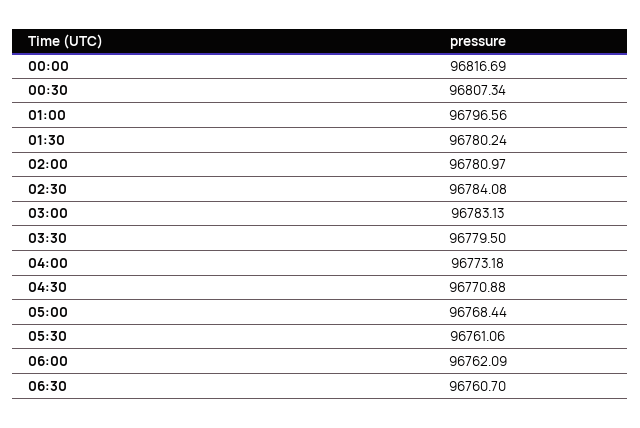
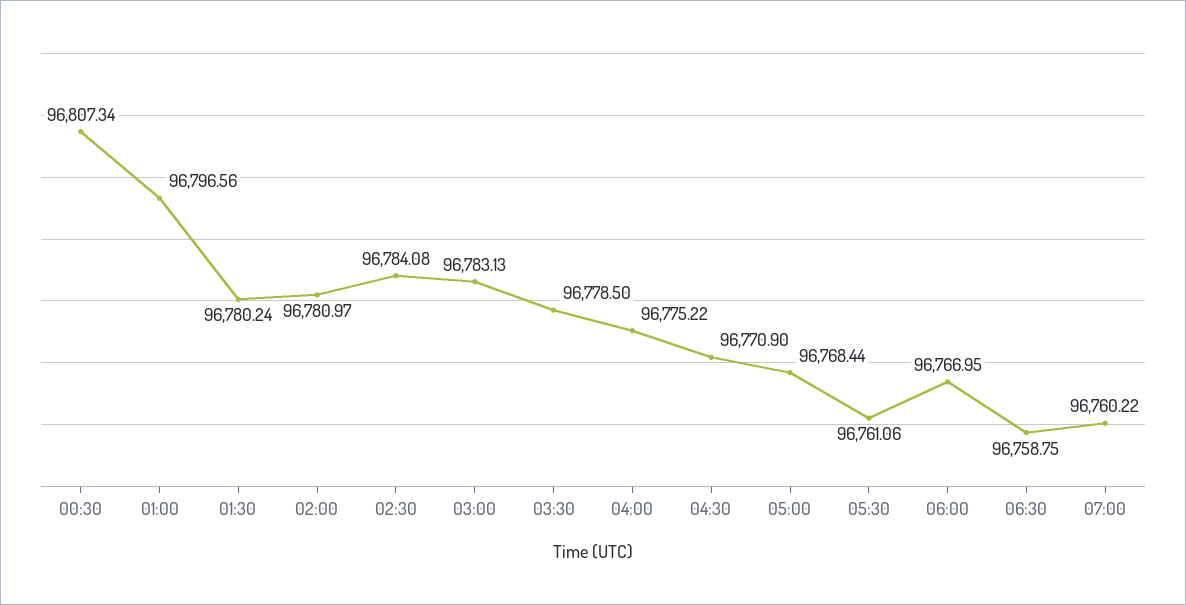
00:00: 96816.69 -> none
03:30: 96779.5 -> 96778.5
04:00: 96773.18 -> 96775.22
04:30: 96770.88 -> 96770.9
06:00: 96762.09 -> 96766.95
06:30: 96760.7 -> 96758.75
07:00: none -> 96760.22

